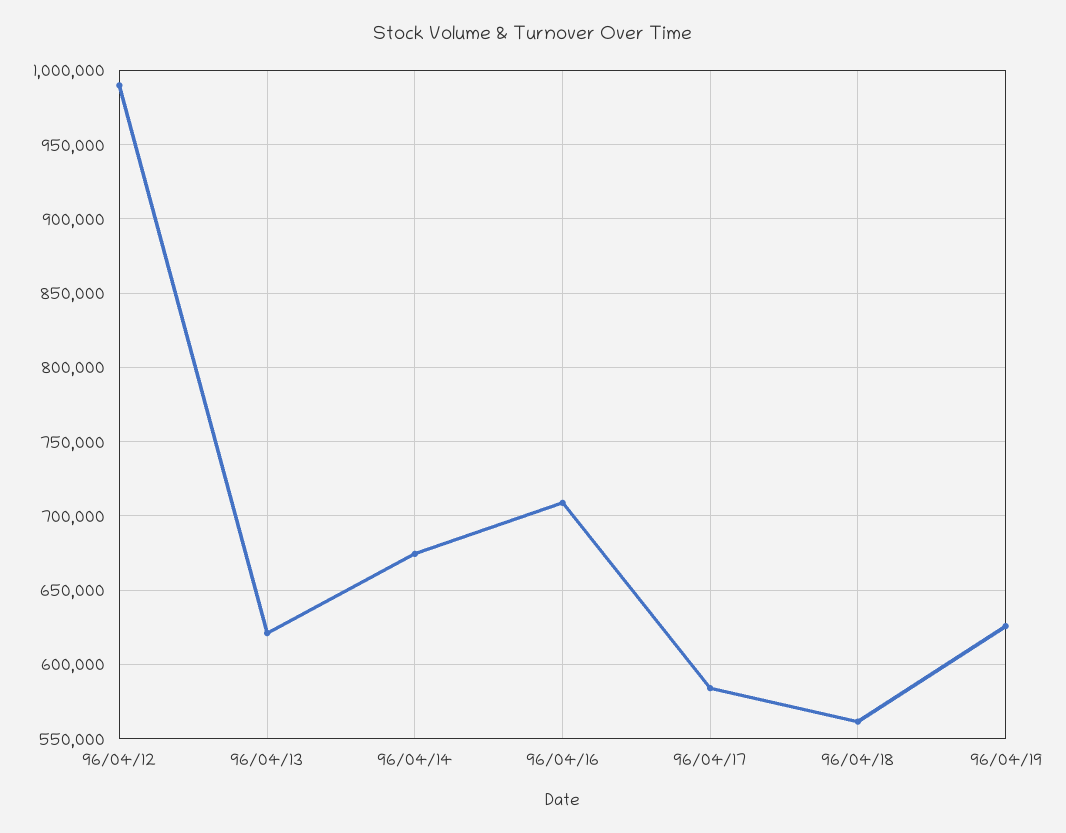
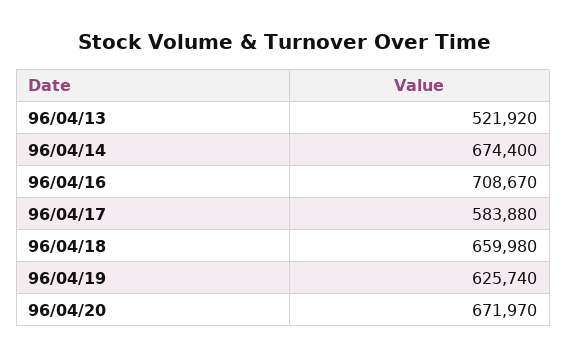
96/04/12: 990000 -> none
96/04/13: 620000 -> 521920
96/04/18: 560000 -> 659980
96/04/20: none -> 671970

